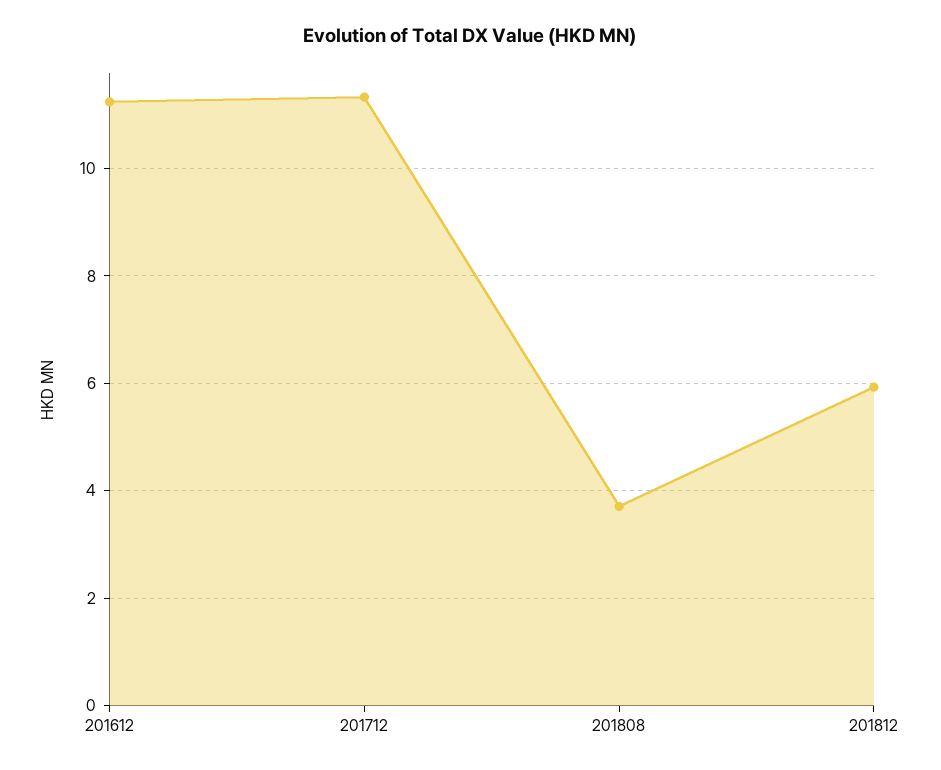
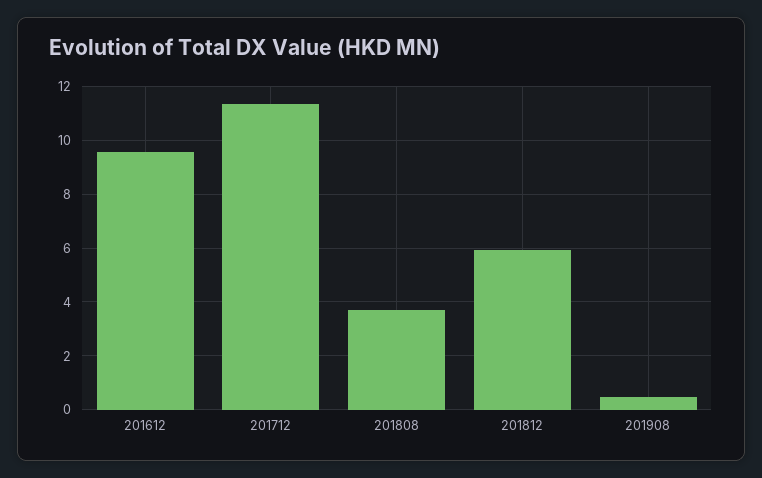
201612: 11.2 -> 9.5
201908: none -> 0.5

